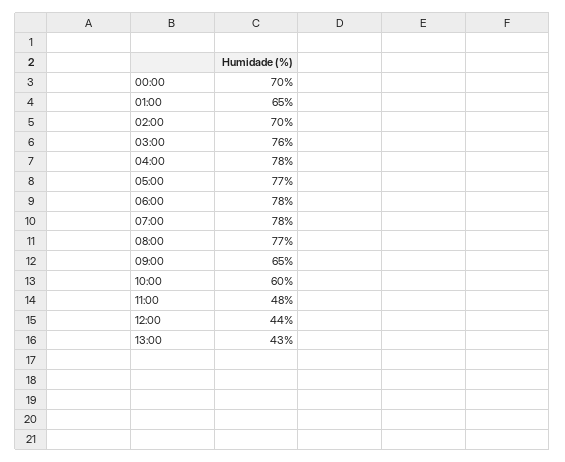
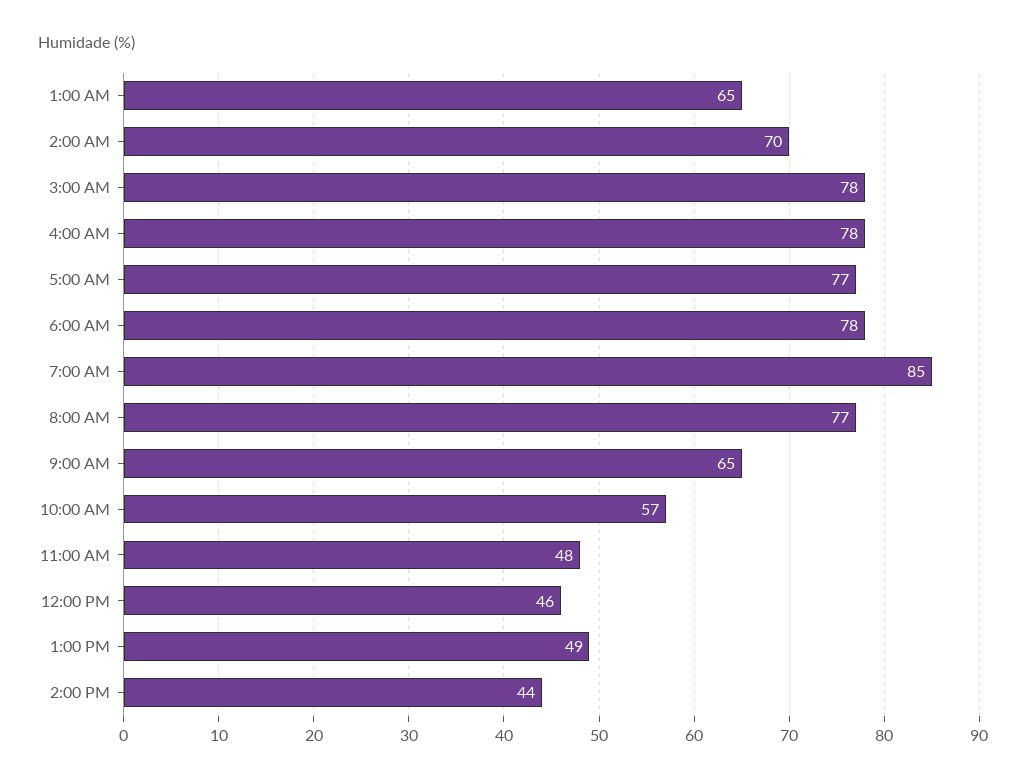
00:00: 70 -> none
03:00: 76 -> 78
07:00: 78 -> 85
10:00: 60 -> 57
12:00: 44 -> 46
13:00: 43 -> 49
2:00 PM: none -> 44

